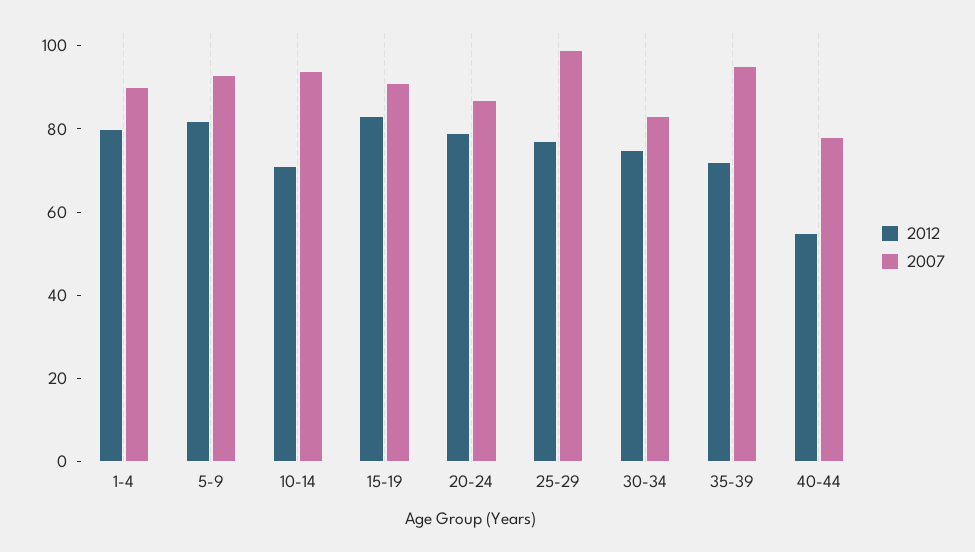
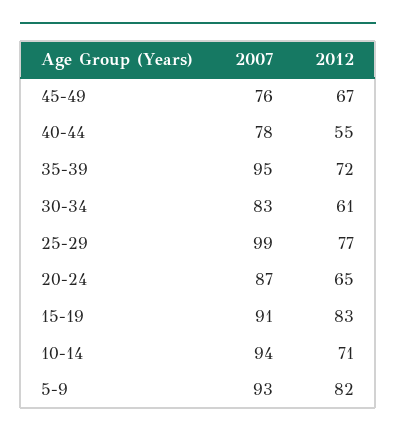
2012, 1-4: 80 -> none
2007, 1-4: 90 -> none
2012, 20-24: 80 -> 65
2012, 30-34: 75 -> 61
2007, 45-49: none -> 76
2012, 45-49: none -> 67

